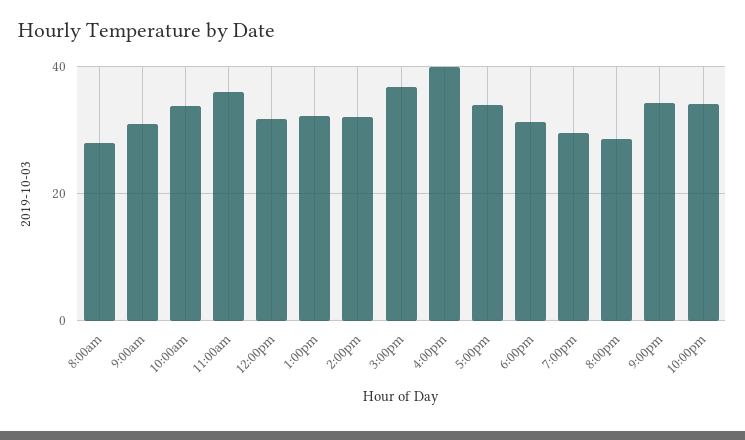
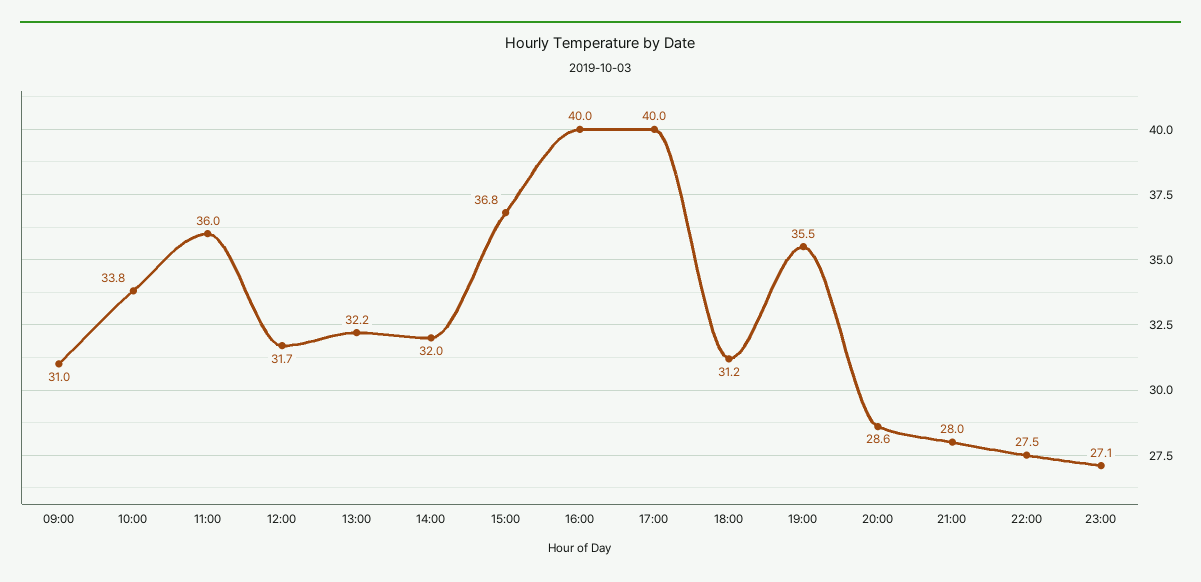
8:00am: 28 -> none
5:00pm: 34 -> 40
7:00pm: 30 -> 35.5
9:00pm: 34 -> 28
10:00pm: 34 -> 27.5
23:00: none -> 27.1

